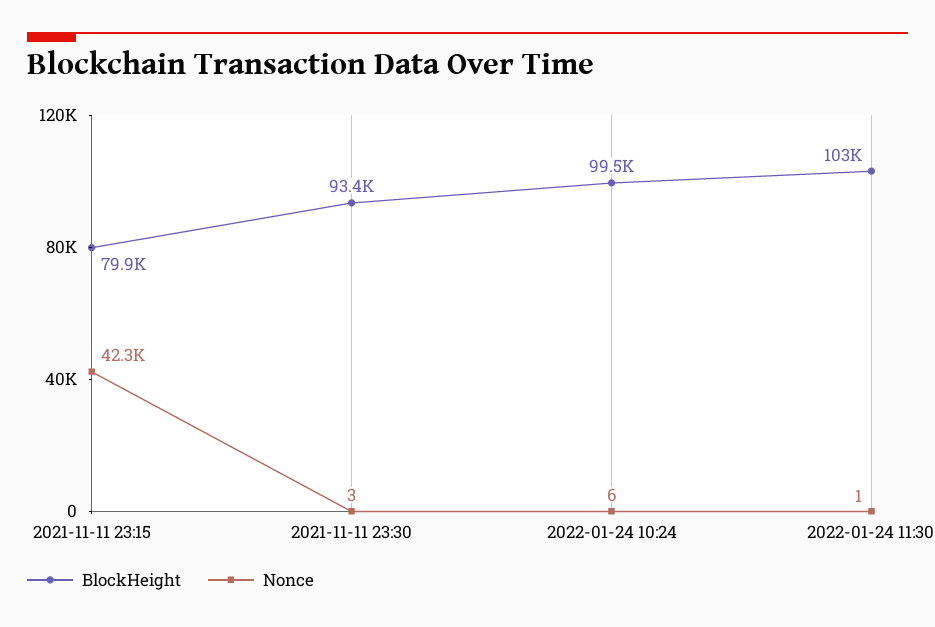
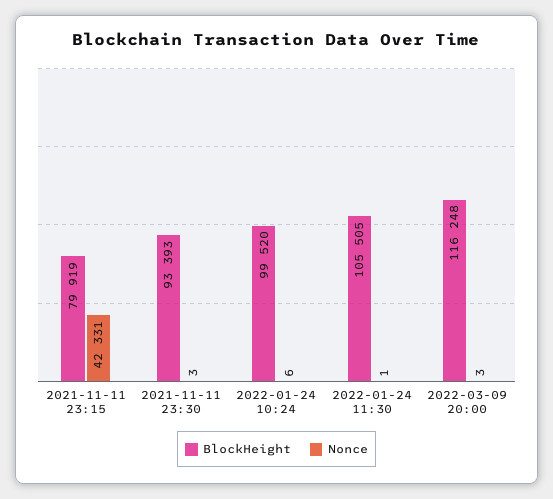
BlockHeight, 2022-01-24 11:30: 103000 -> 105505
BlockHeight, 2022-03-09 20:00: none -> 116248
Nonce, 2022-03-09 20:00: none -> 3

